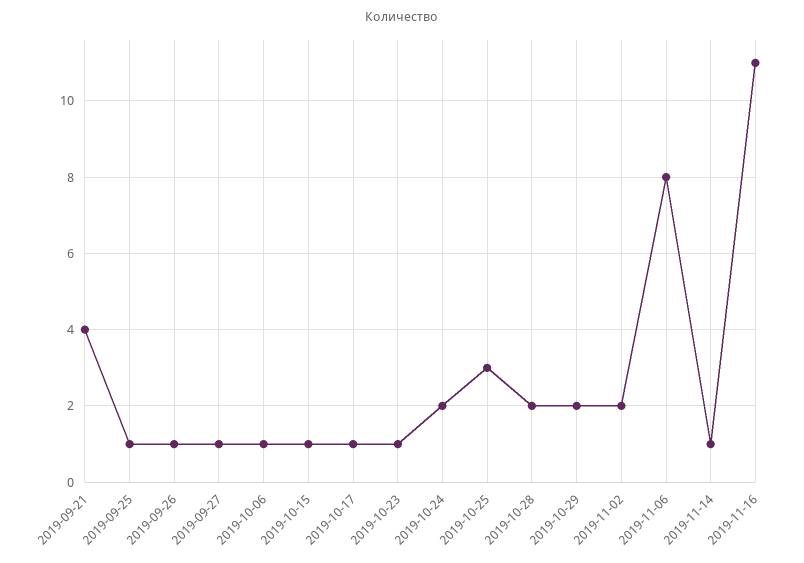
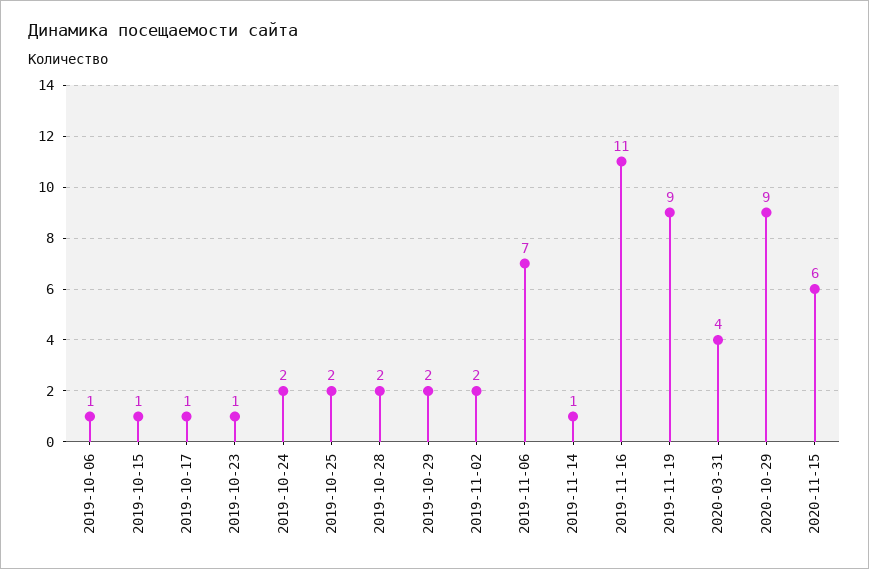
2019-09-21: 4 -> none
2019-09-25: 1 -> none
2019-09-26: 1 -> none
2019-09-27: 1 -> none
2019-10-25: 3 -> 2
2019-11-06: 8 -> 7
2019-11-19: none -> 9
2020-03-31: none -> 4
2020-10-29: none -> 9
2020-11-15: none -> 6

